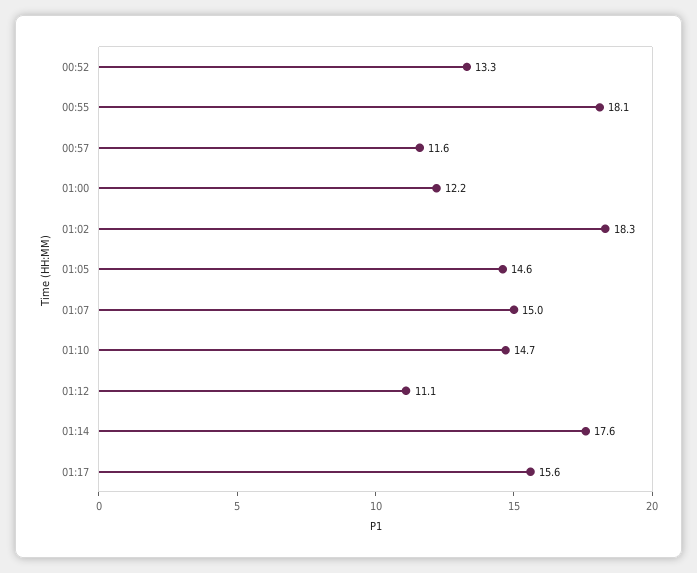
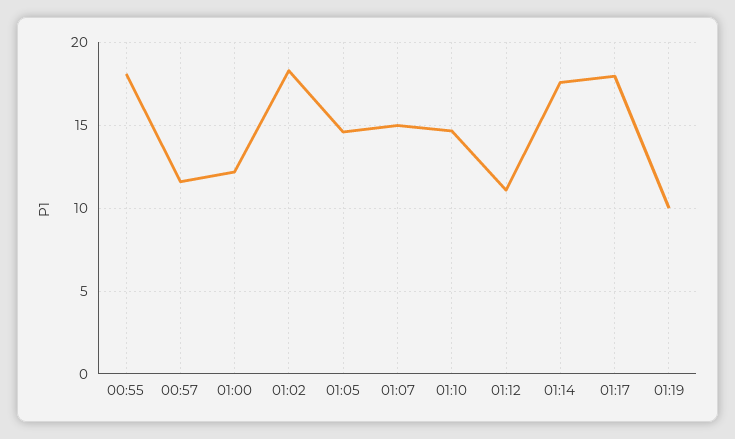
00:52: 13.3 -> none
01:17: 15.6 -> 18
01:19: none -> 10

